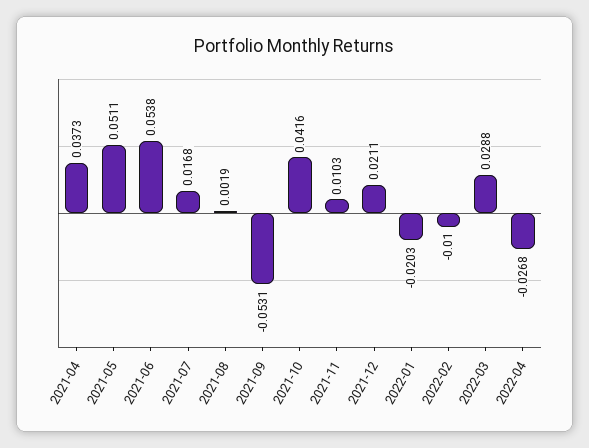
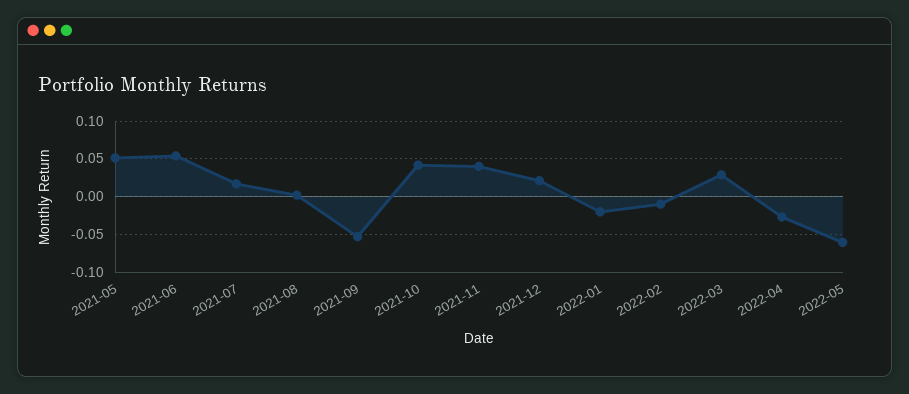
2021-04: 0.0373 -> none
2021-11: 0.0103 -> 0.04
2022-05: none -> -0.06

